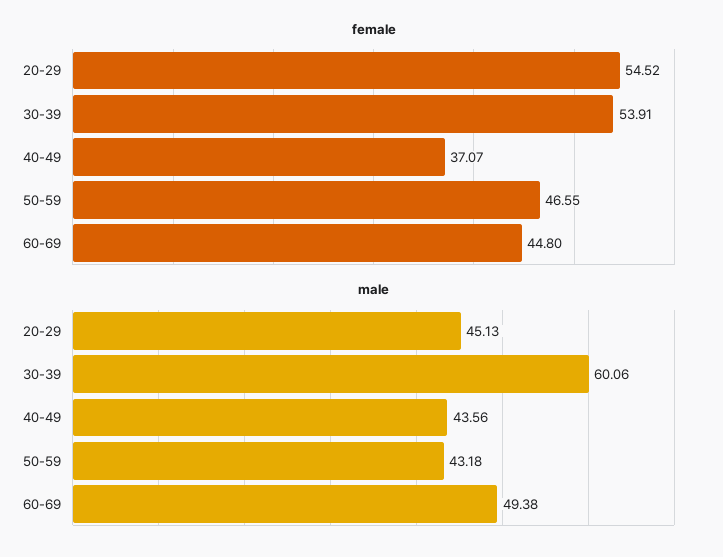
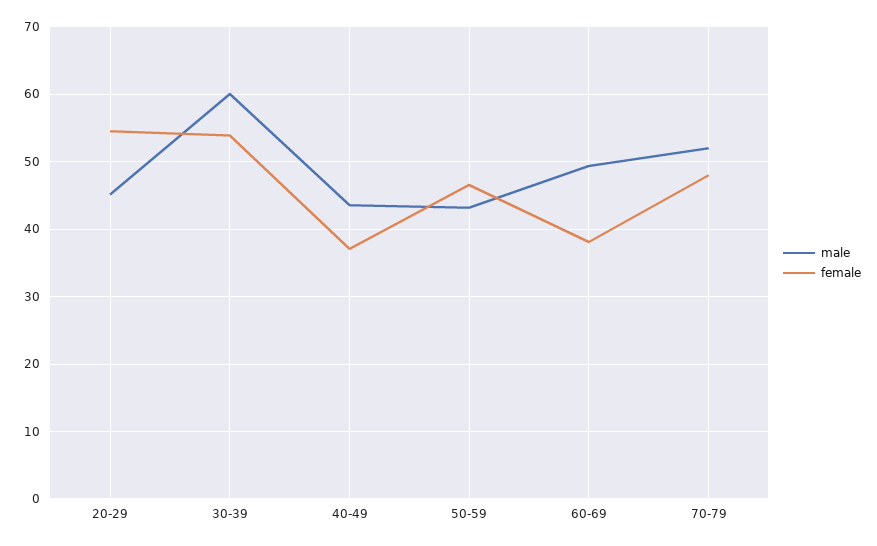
female, 60-69: 44.8 -> 38
male, 70-79: none -> 52
female, 70-79: none -> 48

